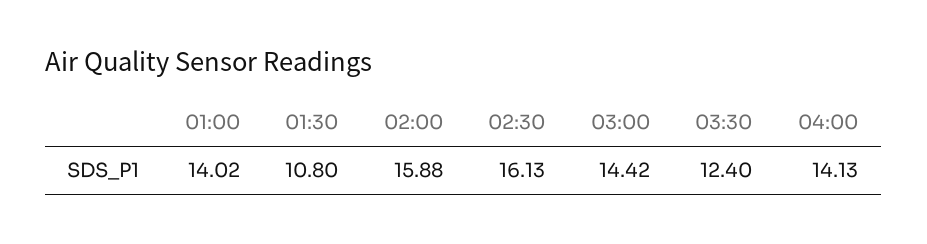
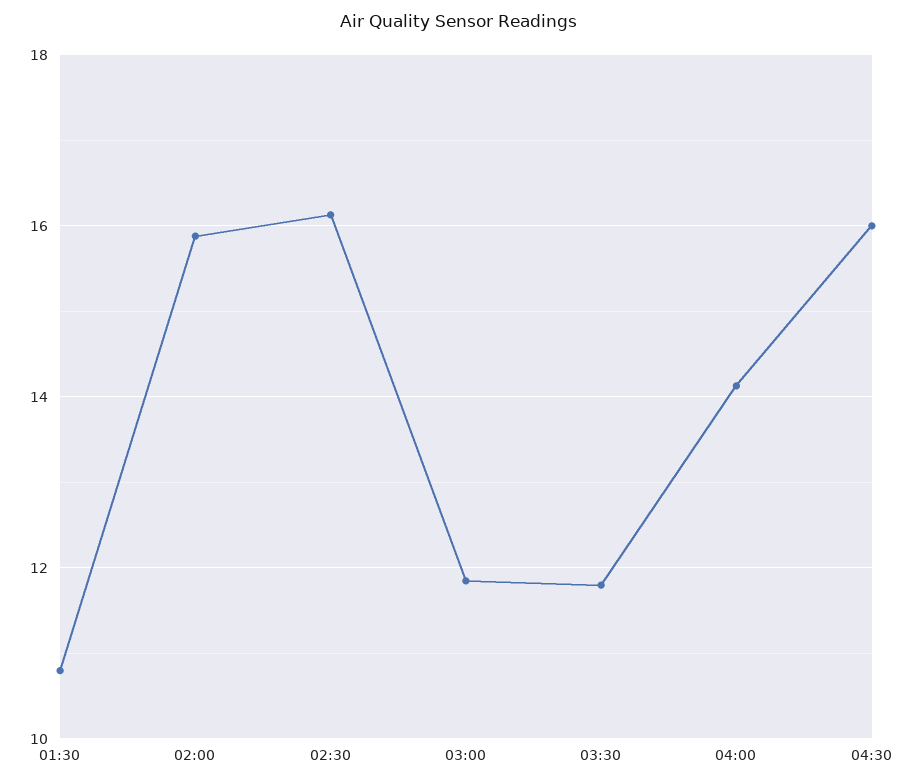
01:00: 14.02 -> none
03:00: 14.42 -> 11.8
03:30: 12.4 -> 11.8
04:30: none -> 16

